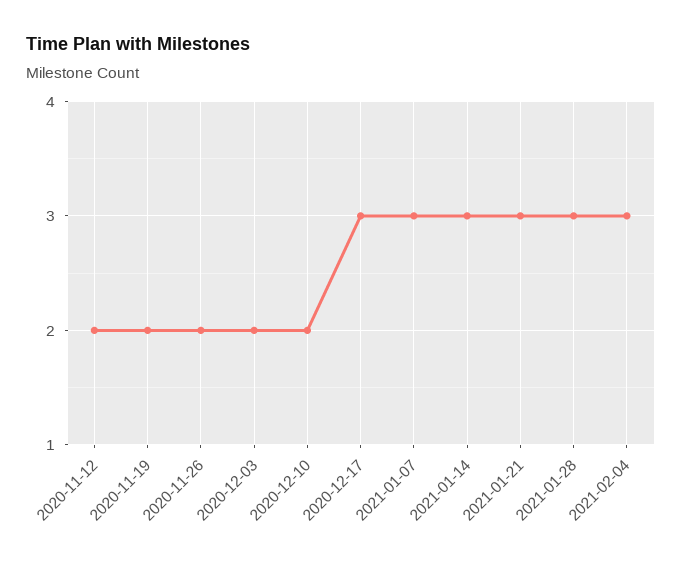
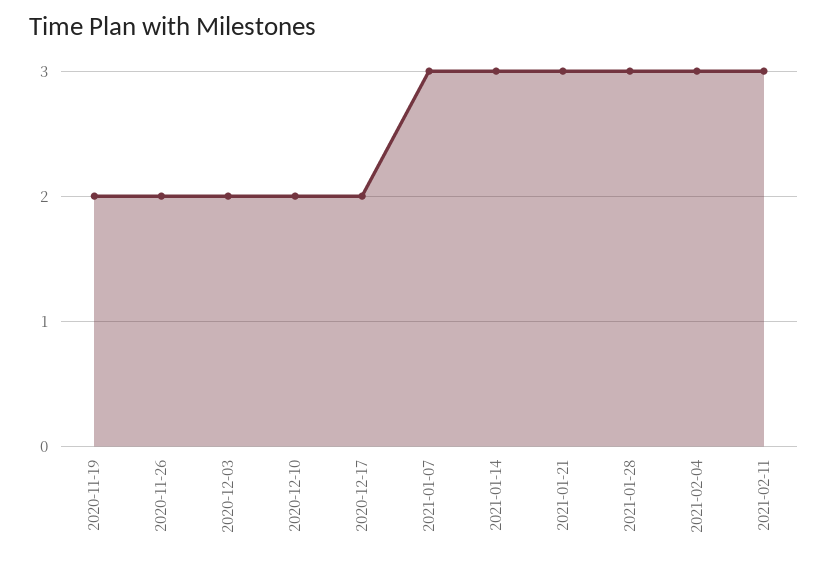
2020-11-12: 2 -> none
2020-12-17: 3 -> 2
2021-02-11: none -> 3

